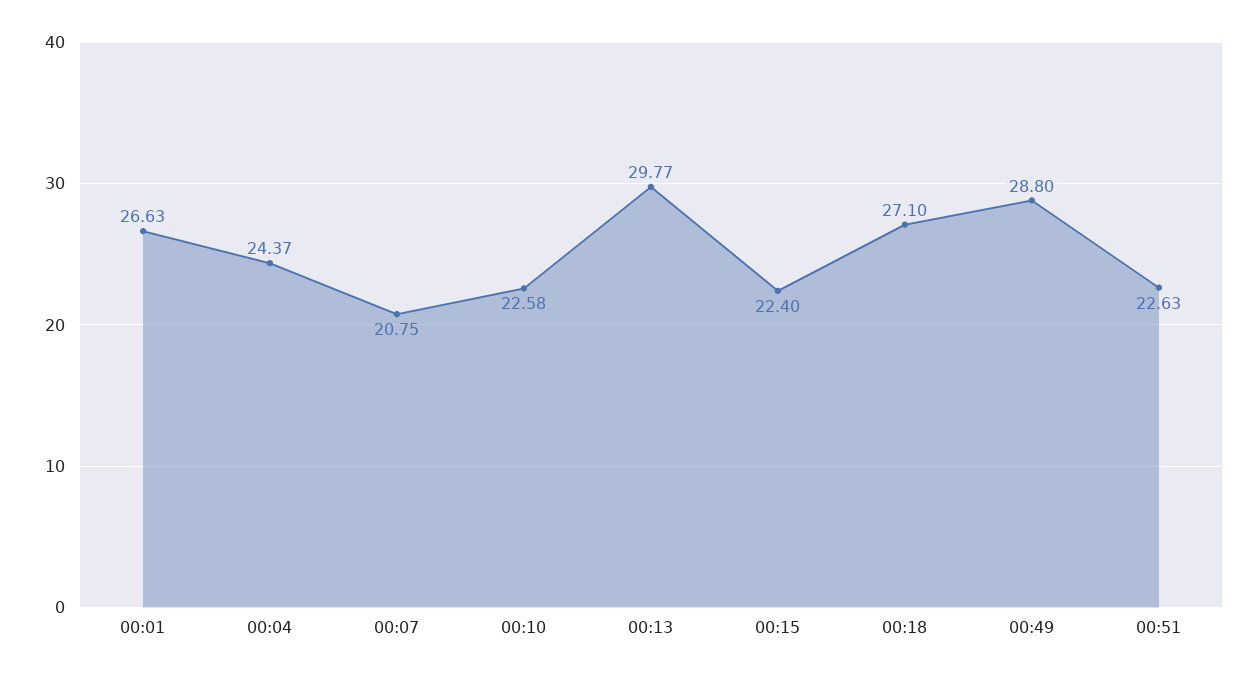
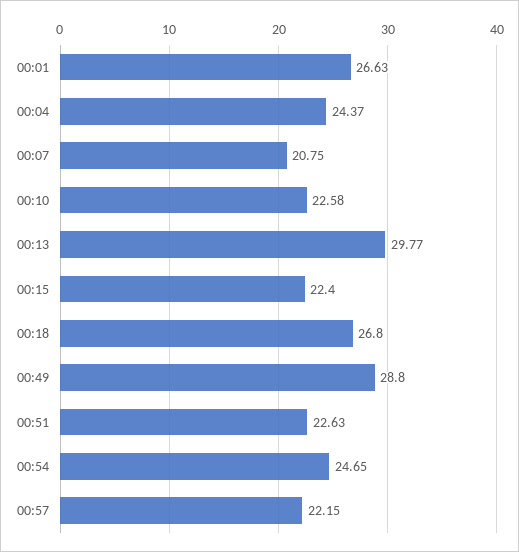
00:18: 27.1 -> 26.8
00:54: none -> 24.65
00:57: none -> 22.15

